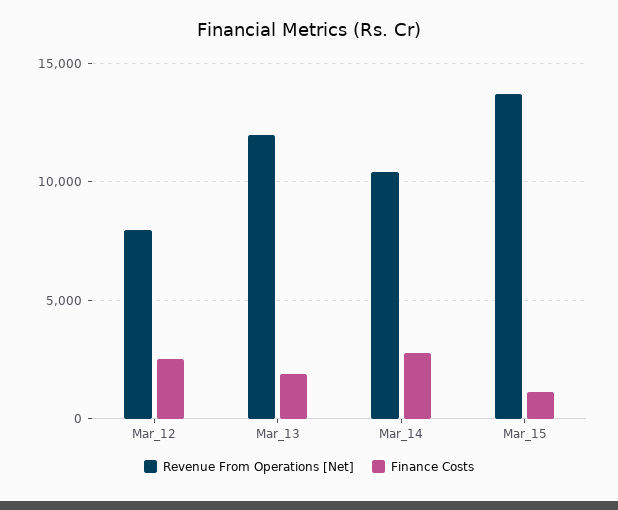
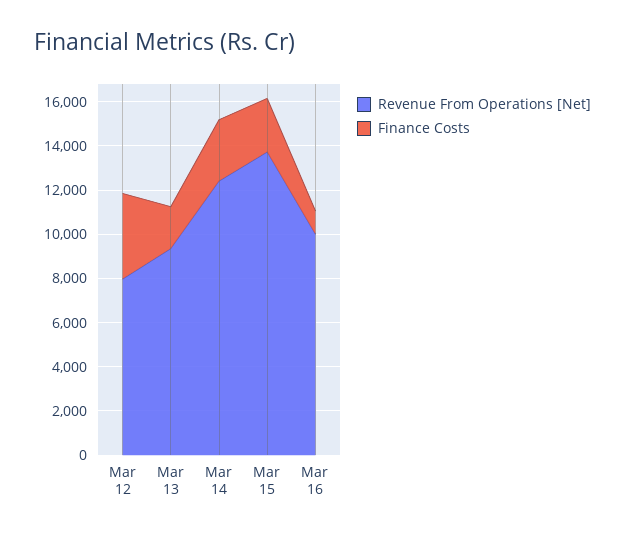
Finance Costs, Mar_12: 2500 -> 4000
Revenue From Operations [Net], Mar_13: 12000 -> 9500
Revenue From Operations [Net], Mar_14: 10500 -> 12500
Finance Costs, Mar_15: 1000 -> 2500
Revenue From Operations [Net], Mar 16: none -> 10000
Finance Costs, Mar 16: none -> 1000

